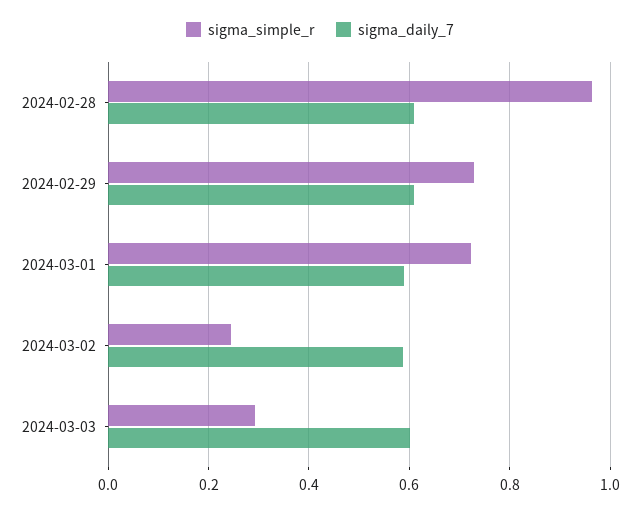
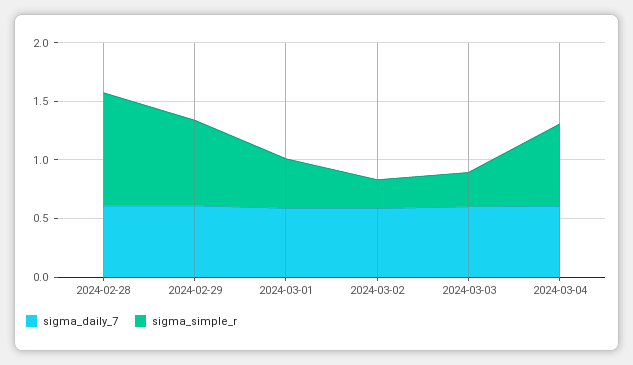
sigma_simple_r, 2024-03-01: 0.72 -> 0.4
sigma_daily_7, 2024-03-04: none -> 0.6
sigma_simple_r, 2024-03-04: none -> 0.7

